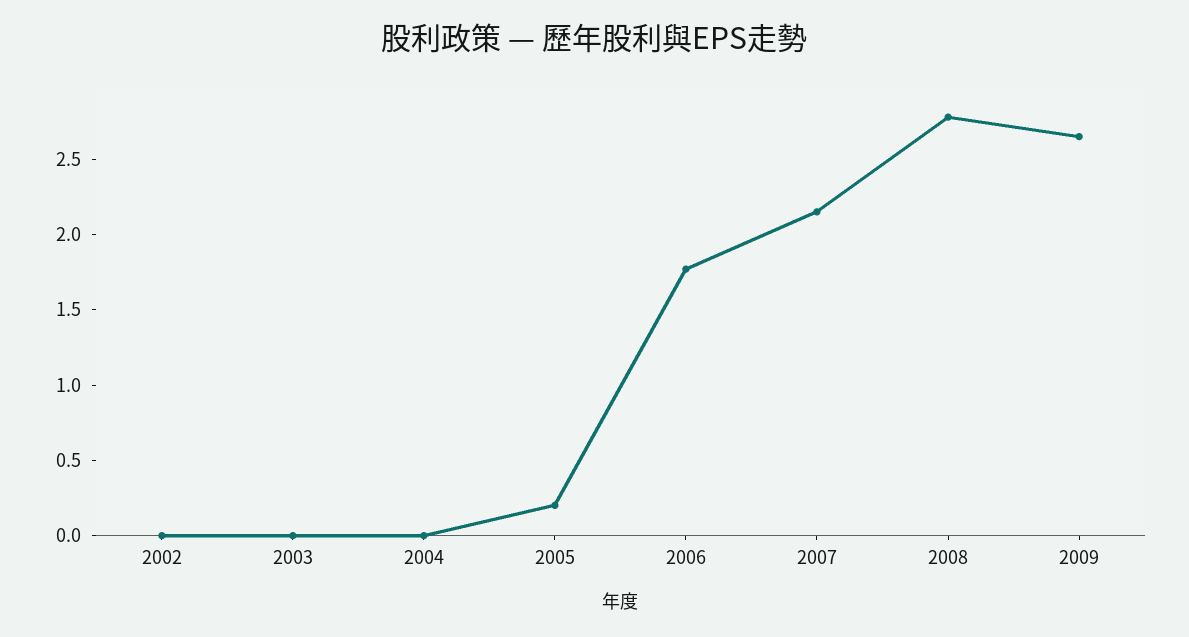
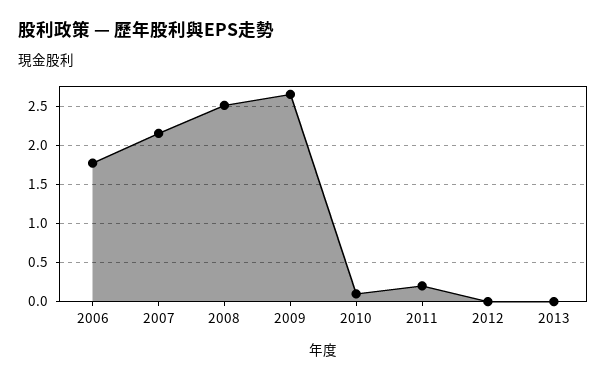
2002: 0 -> none
2003: 0 -> none
2004: 0 -> none
2005: 0.2 -> none
2008: 2.8 -> 2.5
2010: none -> 0.1
2011: none -> 0.2
2012: none -> 0
2013: none -> 0

